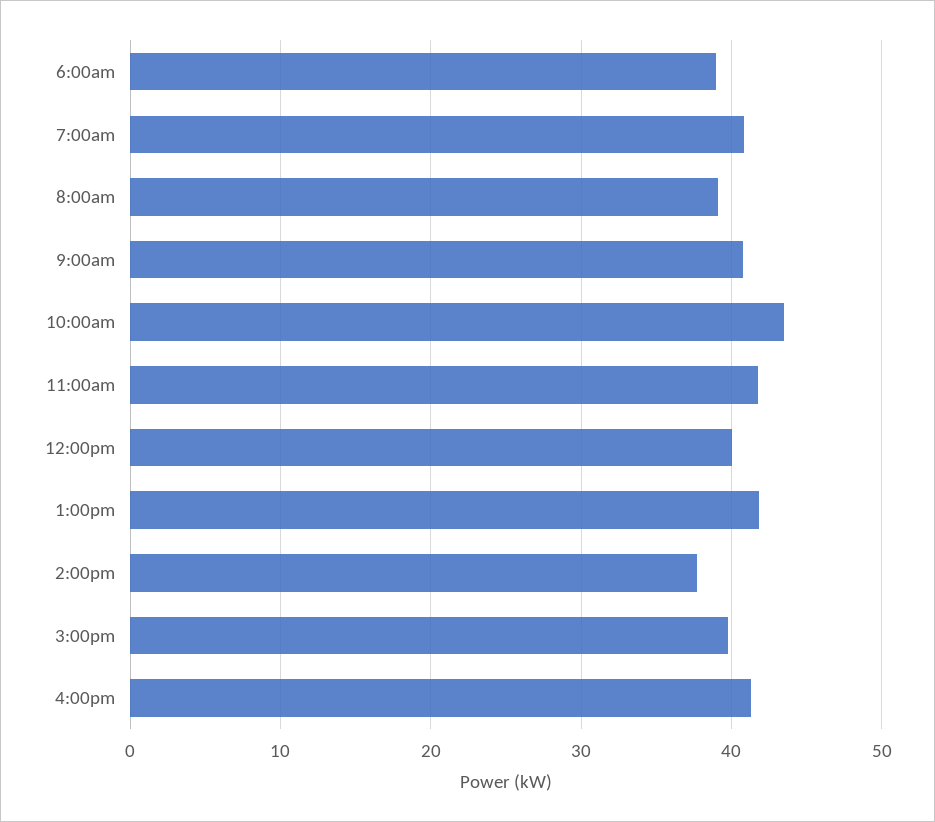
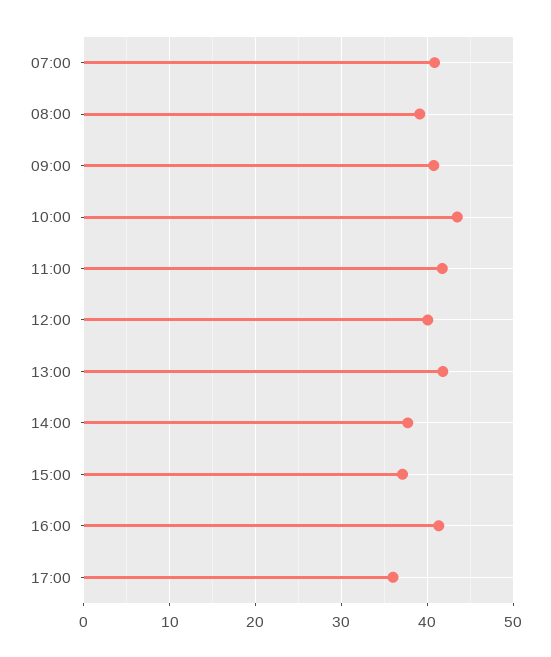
6:00am: 39 -> none
3:00pm: 40 -> 37
17:00: none -> 36

